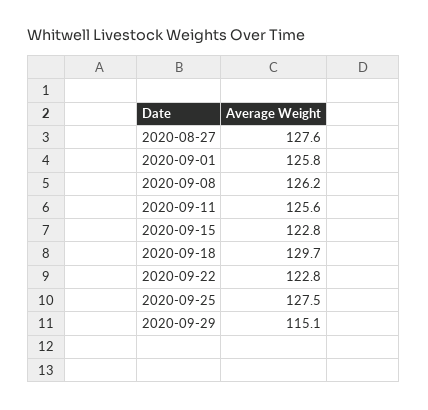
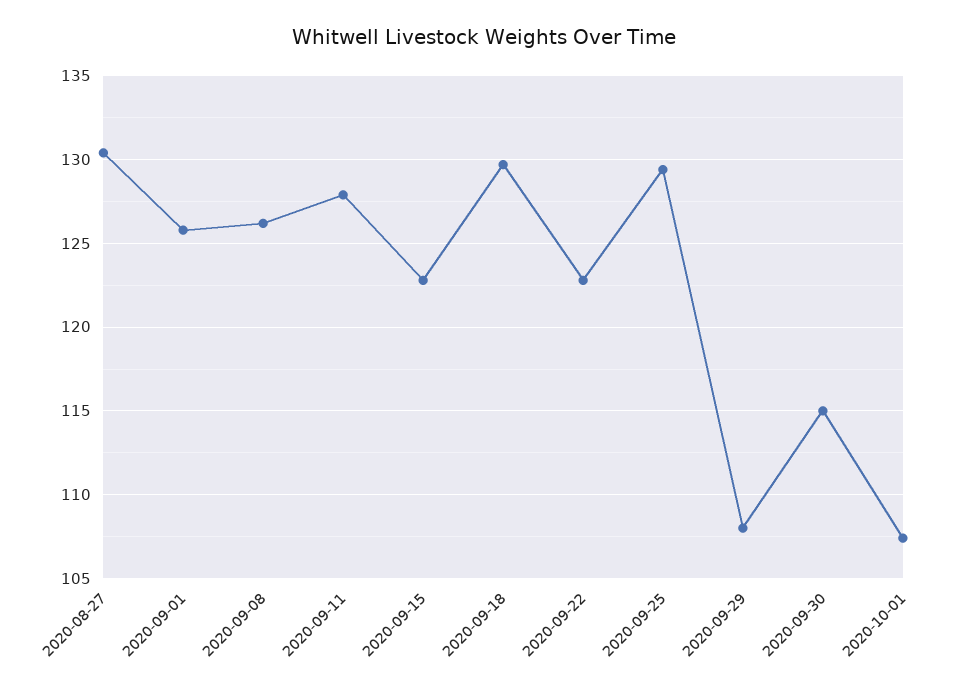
2020-08-27: 127.6 -> 130.5
2020-09-11: 125.6 -> 128
2020-09-25: 127.5 -> 129.5
2020-09-29: 115.1 -> 108
2020-09-30: none -> 115
2020-10-01: none -> 107.5

